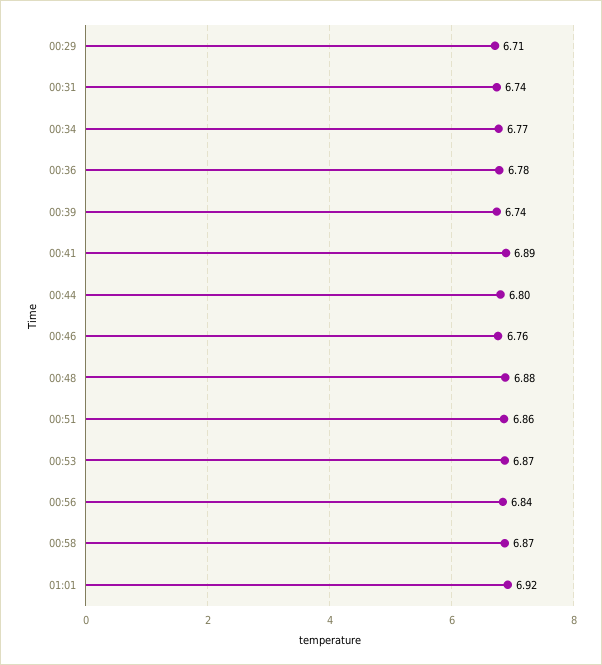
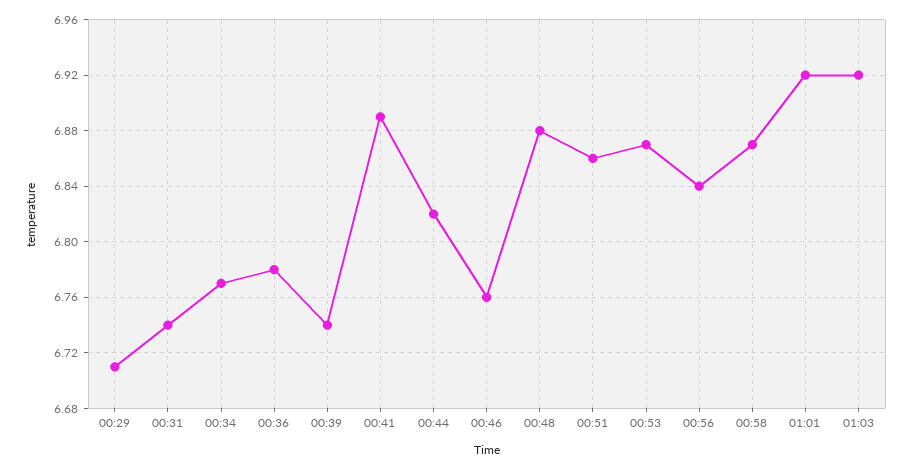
00:44: 6.8 -> 6.82
01:03: none -> 6.92

